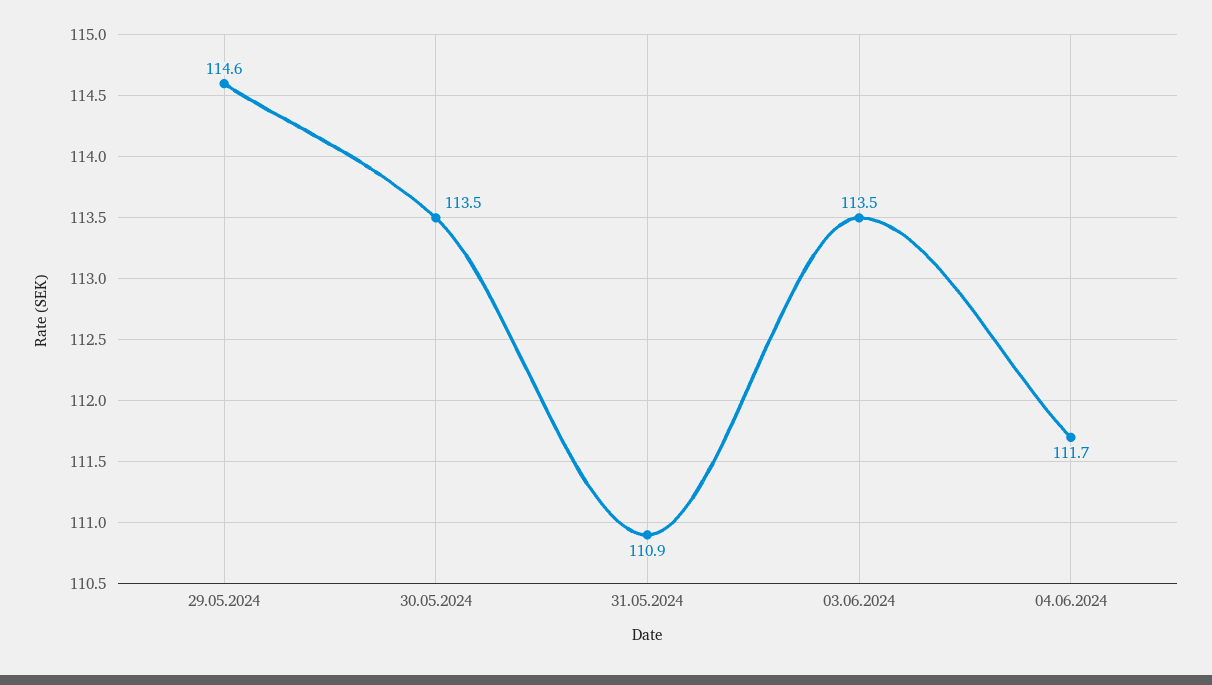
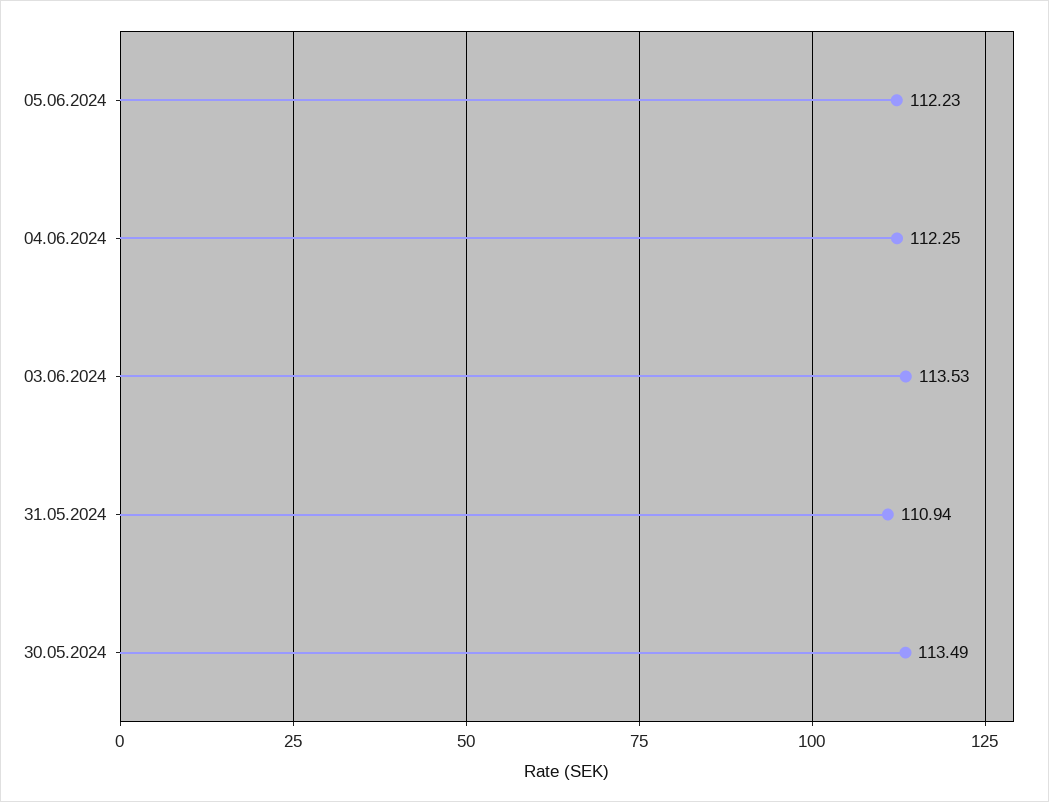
29.05.2024: 114.6 -> none
04.06.2024: 111.7 -> 112.25
05.06.2024: none -> 112.23

